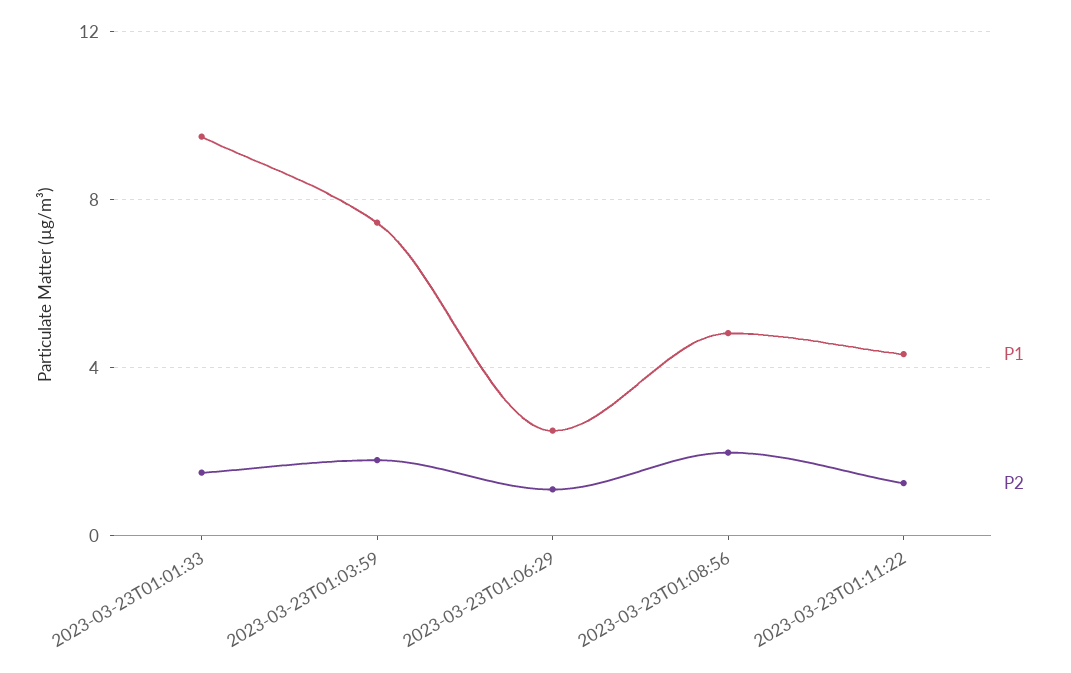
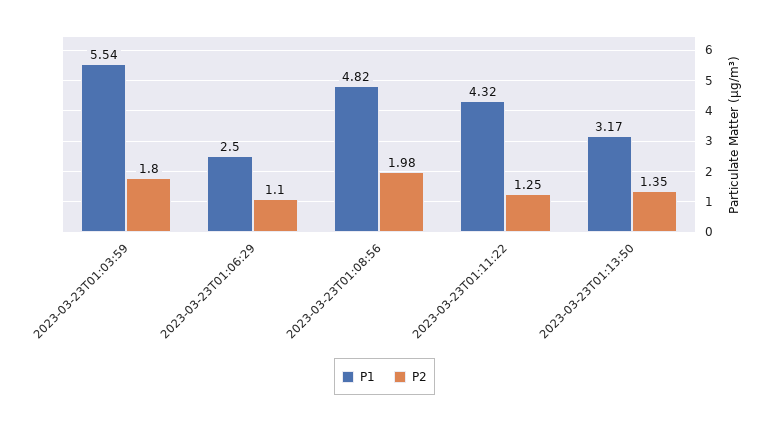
P1, 2023-03-23T01:01:33: 9.5 -> none
P2, 2023-03-23T01:01:33: 1.5 -> none
P1, 2023-03-23T01:03:59: 7.5 -> 5.54
P1, 2023-03-23T01:13:50: none -> 3.17
P2, 2023-03-23T01:13:50: none -> 1.35

